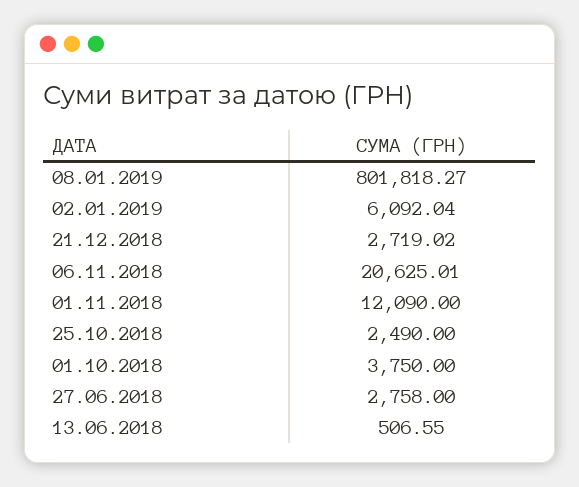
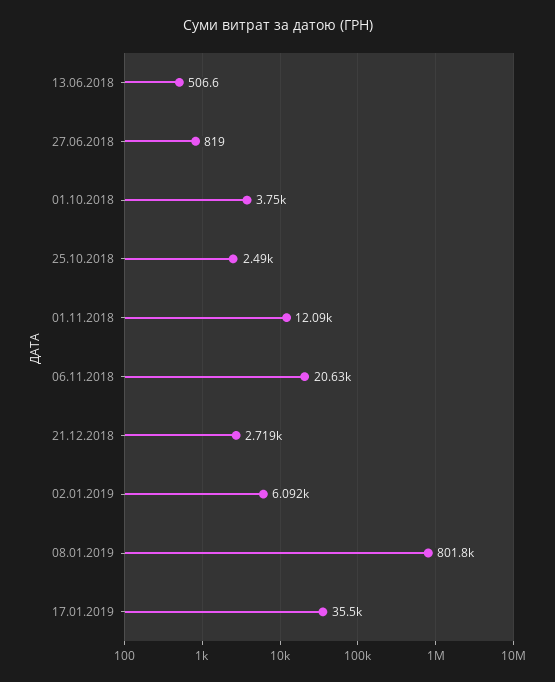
27.06.2018: 2758 -> 819
17.01.2019: none -> 35500

